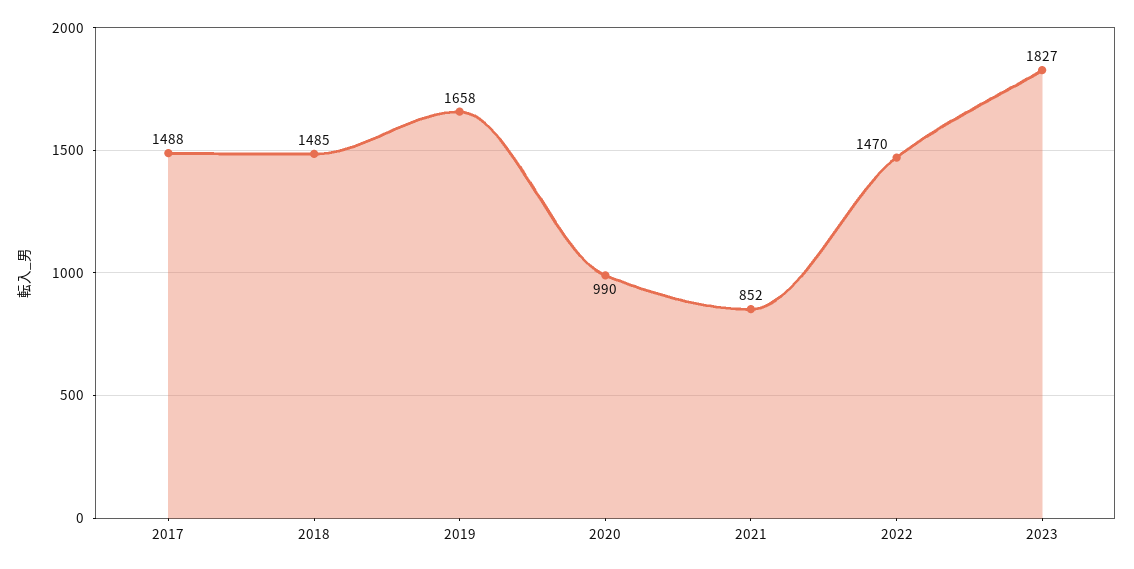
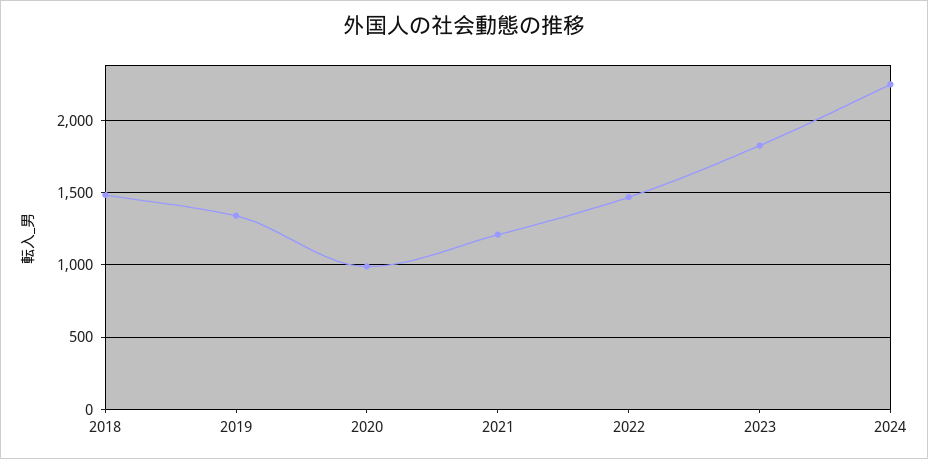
2017: 1488 -> none
2019: 1658 -> 1350
2021: 852 -> 1200
2024: none -> 2250

